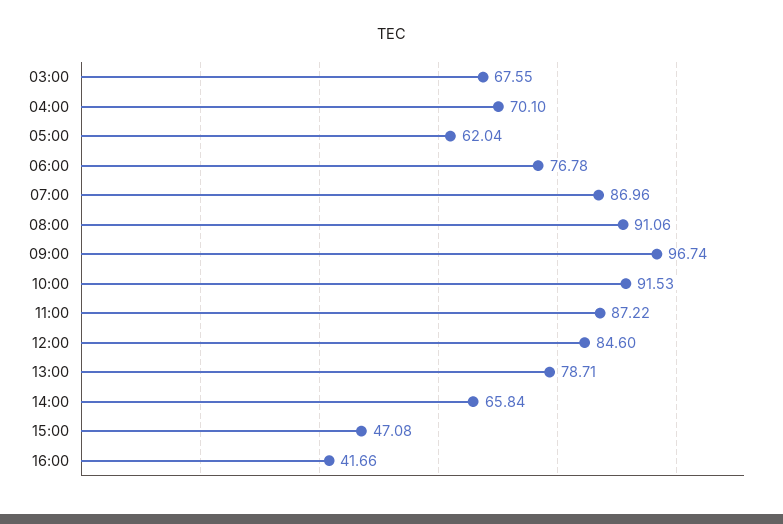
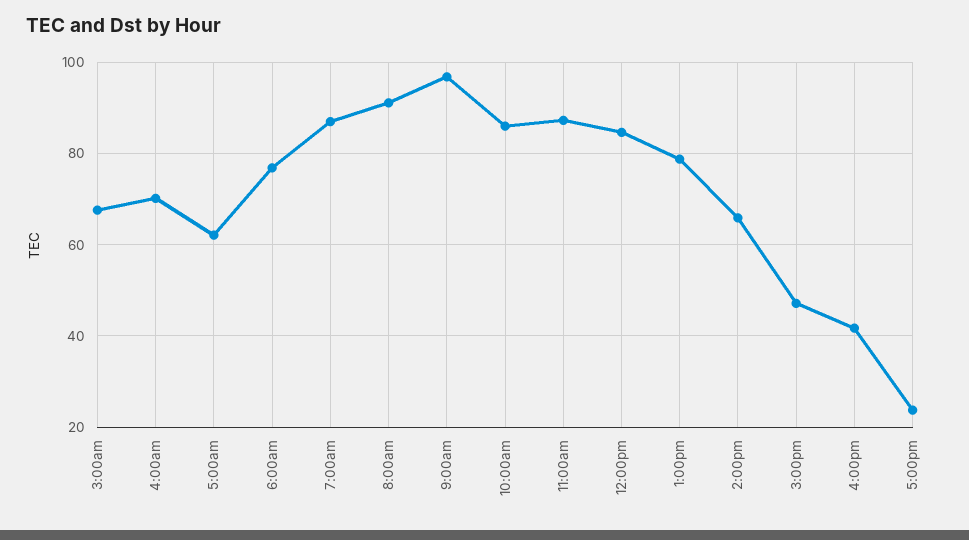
10:00: 91.53 -> 86
5:00pm: none -> 24

